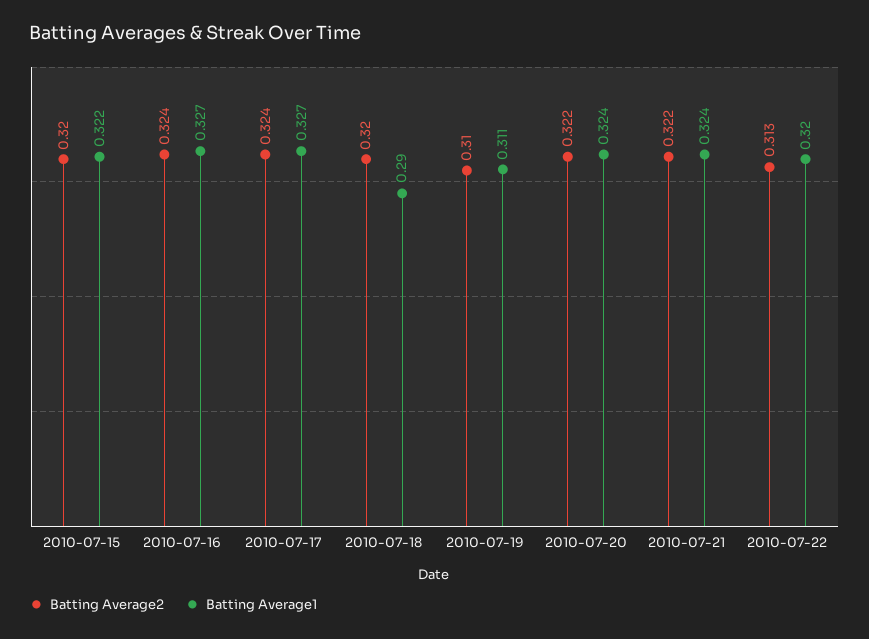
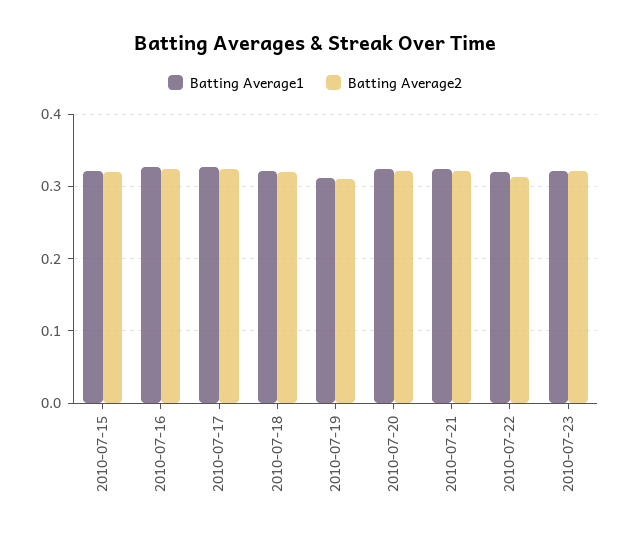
Batting Average1, 2010-07-18: 0.29 -> 0.32
Batting Average1, 2010-07-23: none -> 0.32
Batting Average2, 2010-07-23: none -> 0.32

